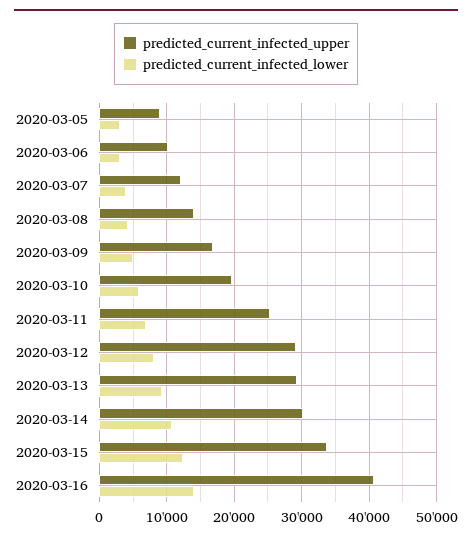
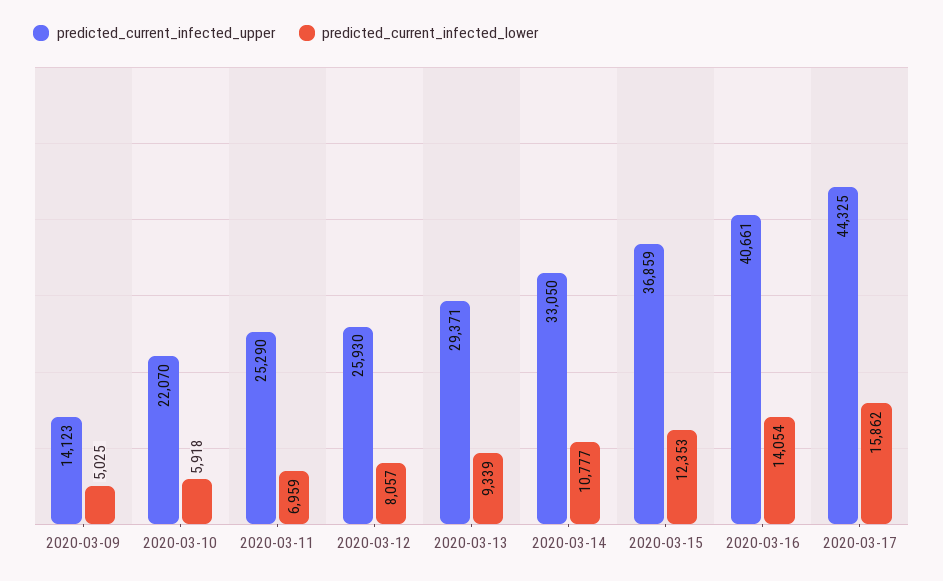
predicted_current_infected_upper, 2020-03-05: 9000 -> none
predicted_current_infected_lower, 2020-03-05: 3000 -> none
predicted_current_infected_upper, 2020-03-06: 10000 -> none
predicted_current_infected_lower, 2020-03-06: 3000 -> none
predicted_current_infected_upper, 2020-03-07: 12000 -> none
predicted_current_infected_lower, 2020-03-07: 4000 -> none
predicted_current_infected_upper, 2020-03-08: 14000 -> none
predicted_current_infected_lower, 2020-03-08: 4000 -> none
predicted_current_infected_upper, 2020-03-09: 17000 -> 14123
predicted_current_infected_upper, 2020-03-10: 20000 -> 22070
predicted_current_infected_upper, 2020-03-12: 29000 -> 25930
predicted_current_infected_upper, 2020-03-14: 30000 -> 33050
predicted_current_infected_upper, 2020-03-15: 34000 -> 36859
predicted_current_infected_upper, 2020-03-17: none -> 44325
predicted_current_infected_lower, 2020-03-17: none -> 15862

